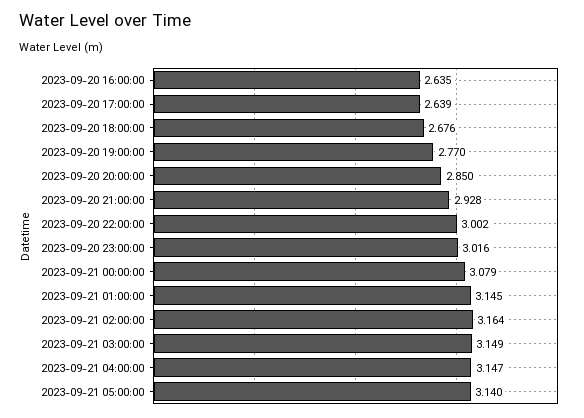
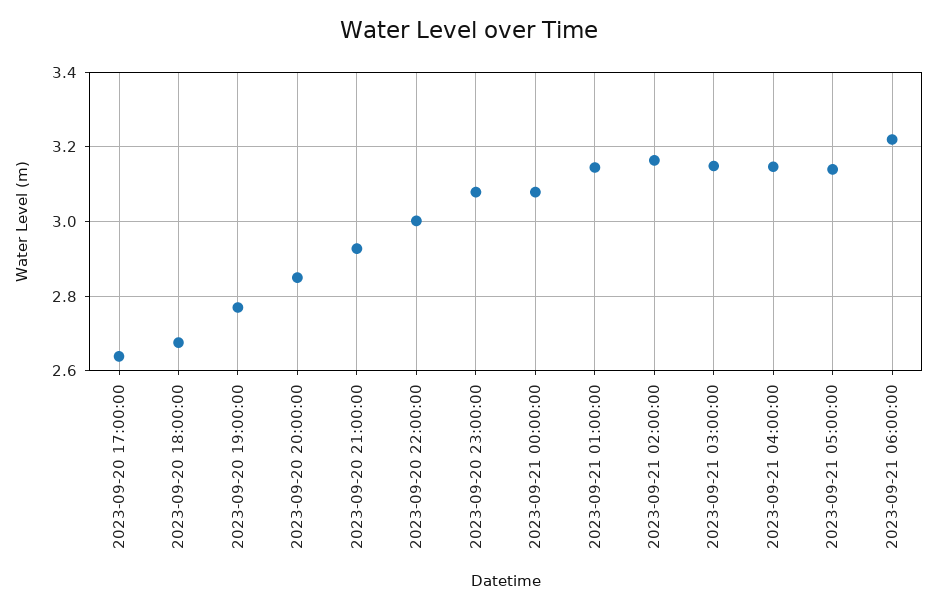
2023-09-20 16:00:00: 2.635 -> none
2023-09-20 23:00:00: 3.016 -> 3.08
2023-09-21 06:00:00: none -> 3.22

